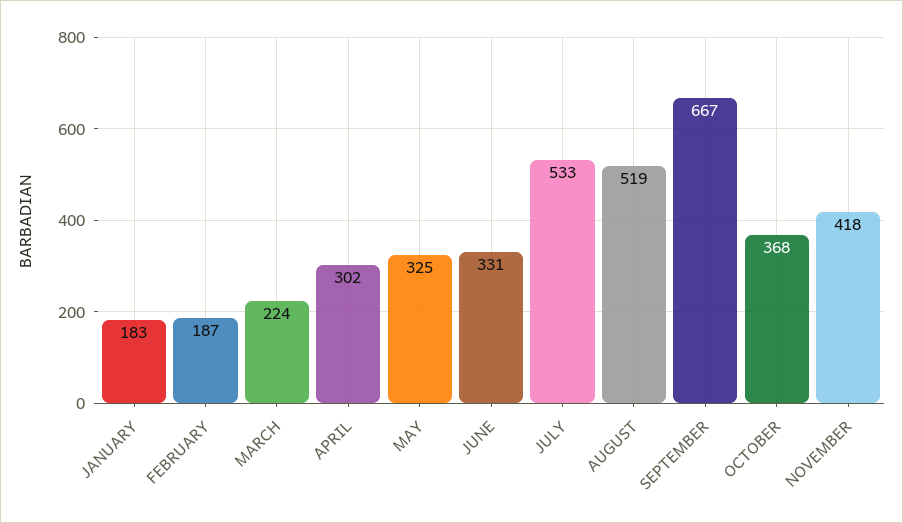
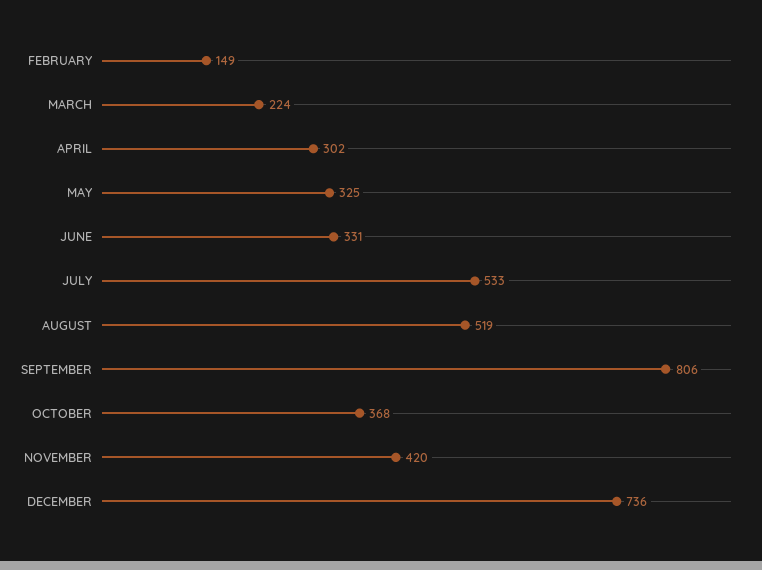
JANUARY: 183 -> none
FEBRUARY: 187 -> 149
SEPTEMBER: 667 -> 806
NOVEMBER: 418 -> 420
DECEMBER: none -> 736

